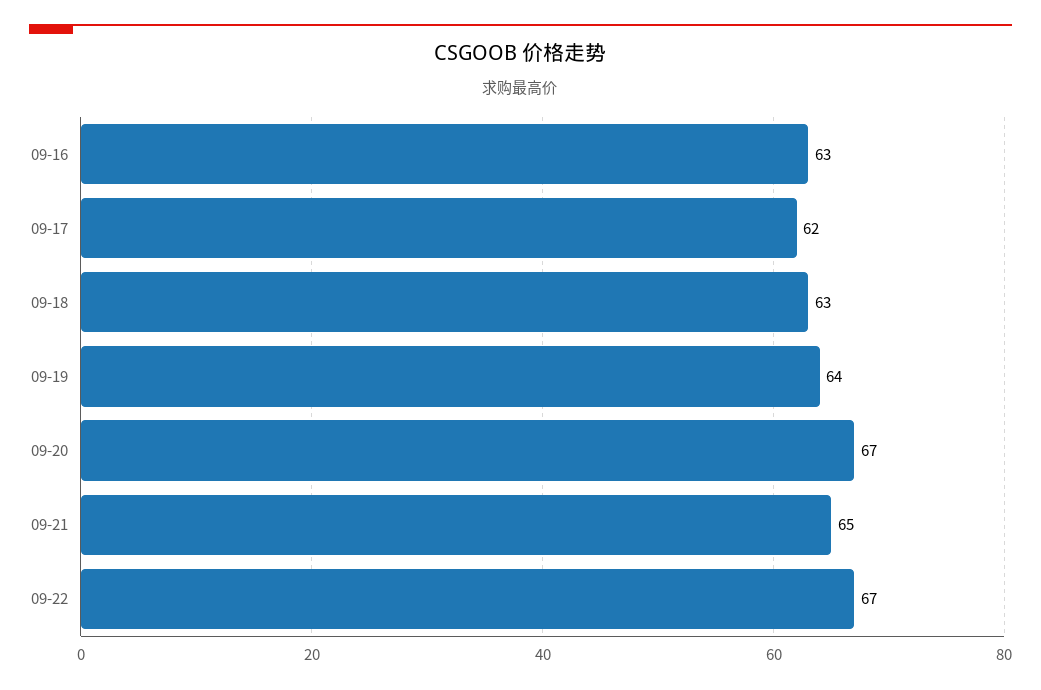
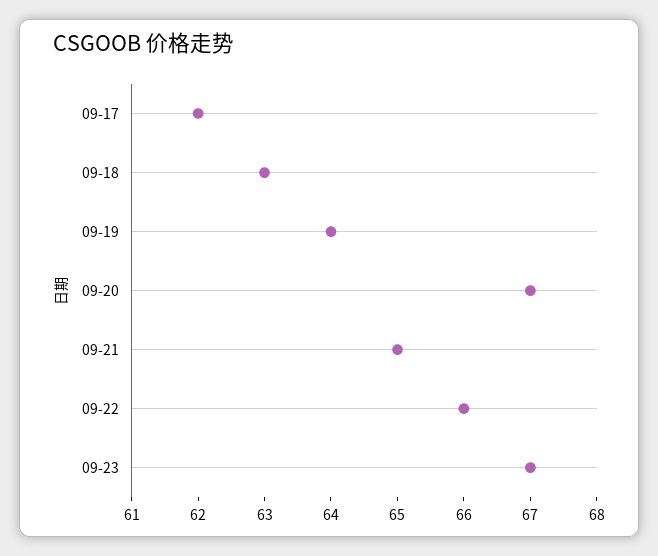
09-16: 63 -> none
09-22: 67 -> 66
09-23: none -> 67

